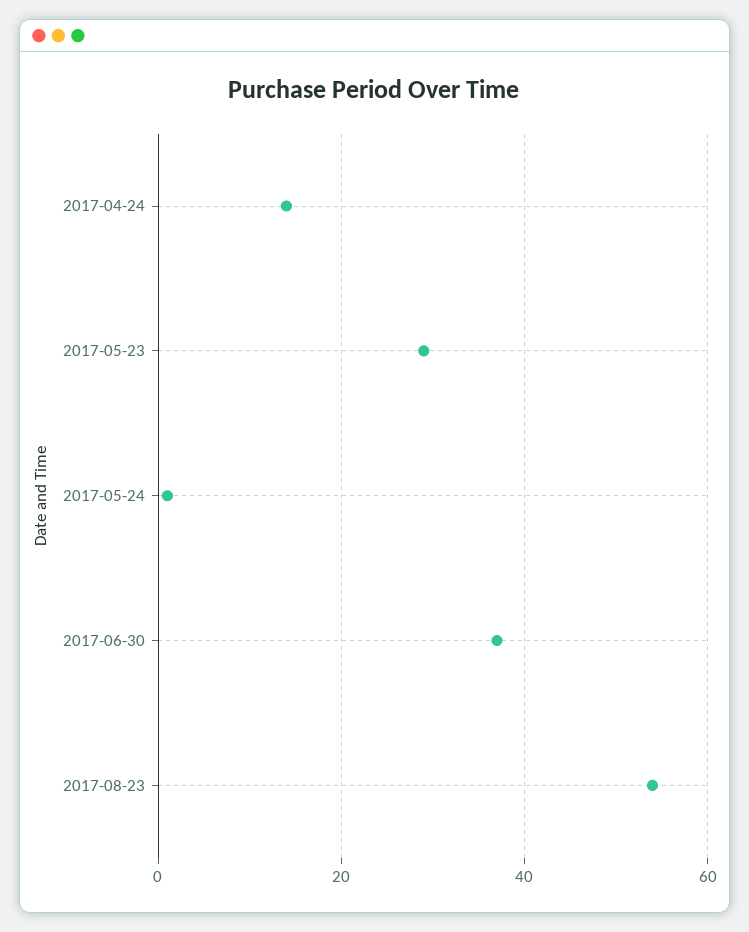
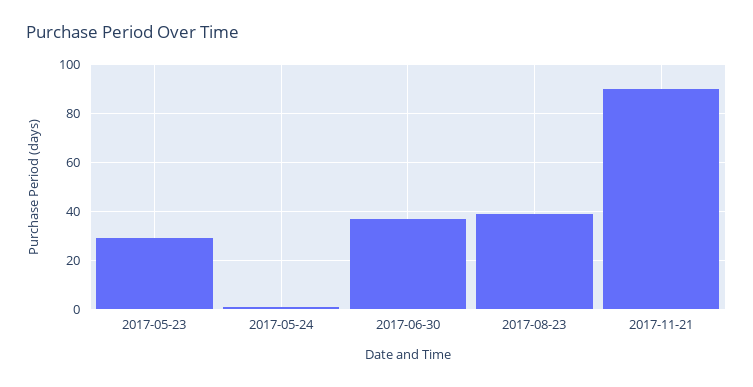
2017-04-24: 15 -> none
2017-08-23: 55 -> 40
2017-11-21: none -> 90

